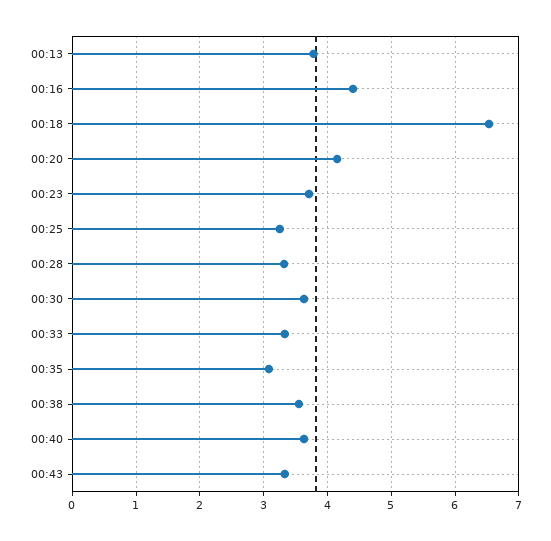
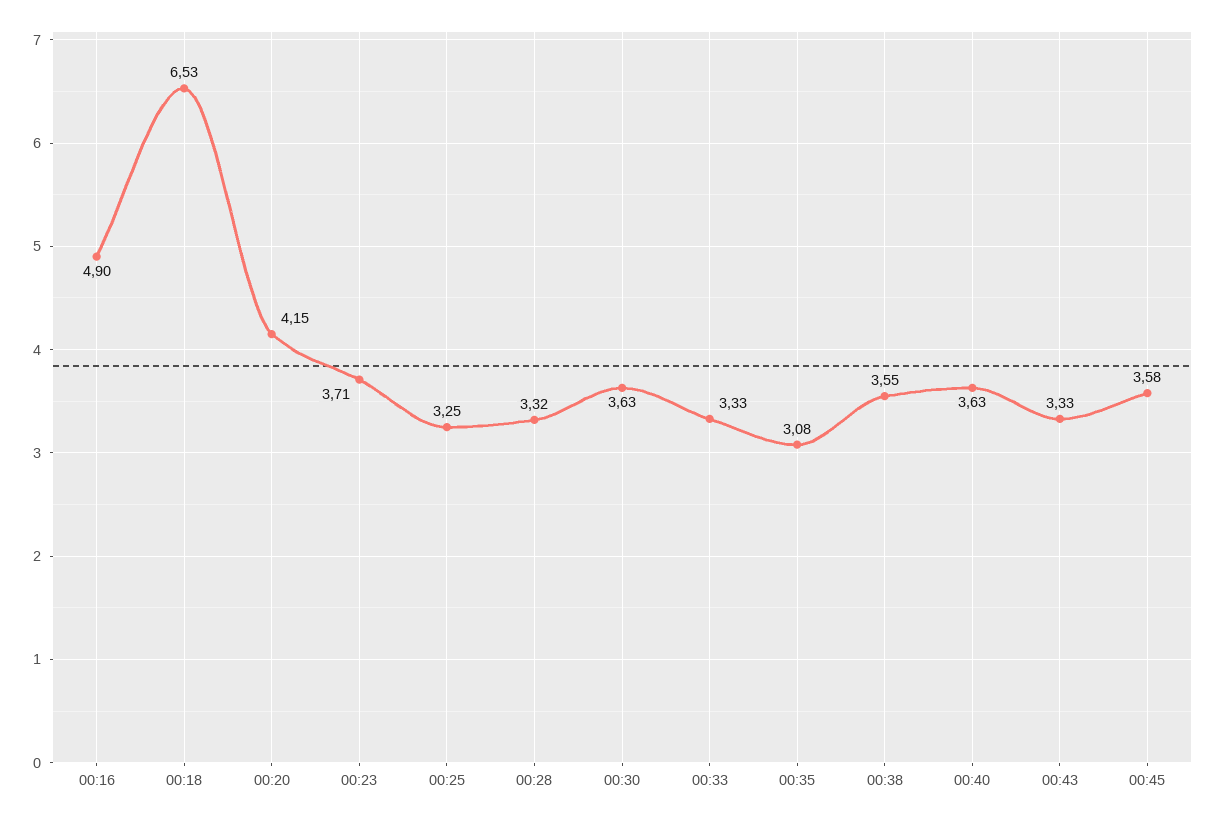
00:13: 3.8 -> none
00:16: 4.4 -> 4.9
00:45: none -> 3.58

